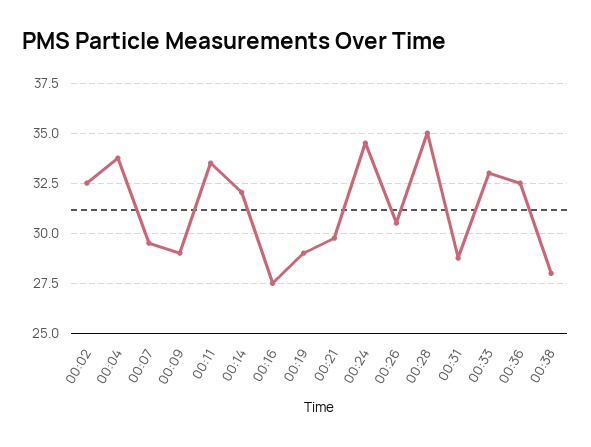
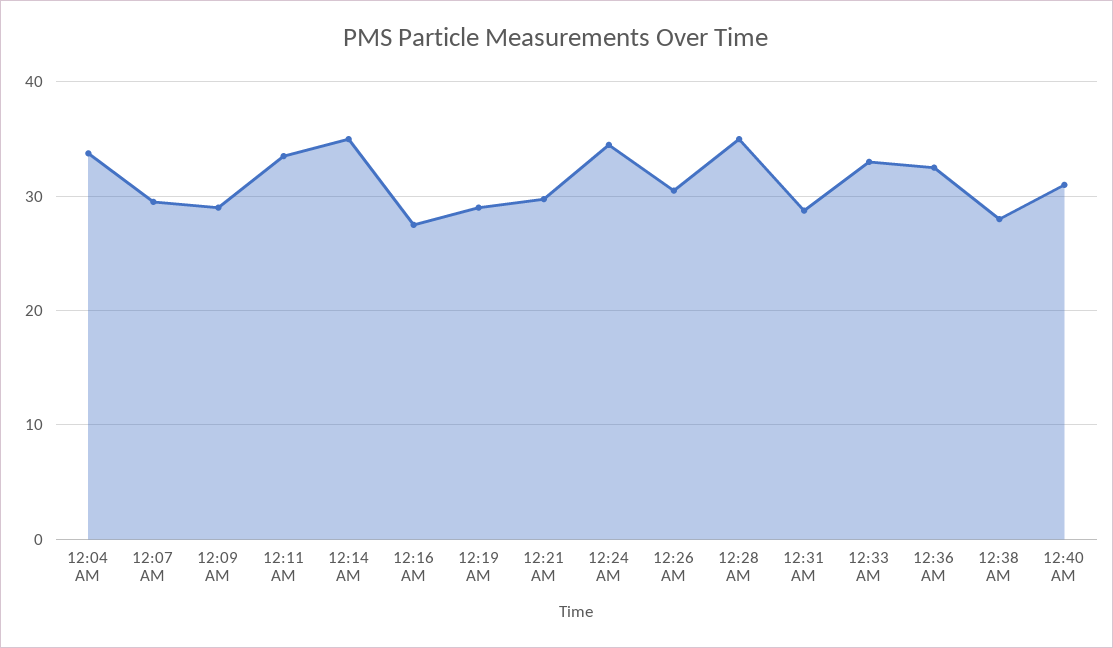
00:02: 32.5 -> none
00:14: 32 -> 35
12:40 AM: none -> 31

